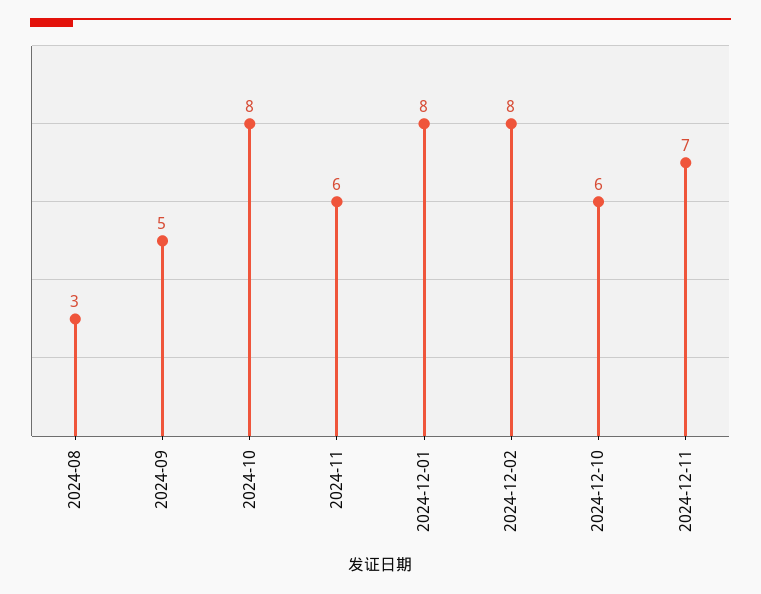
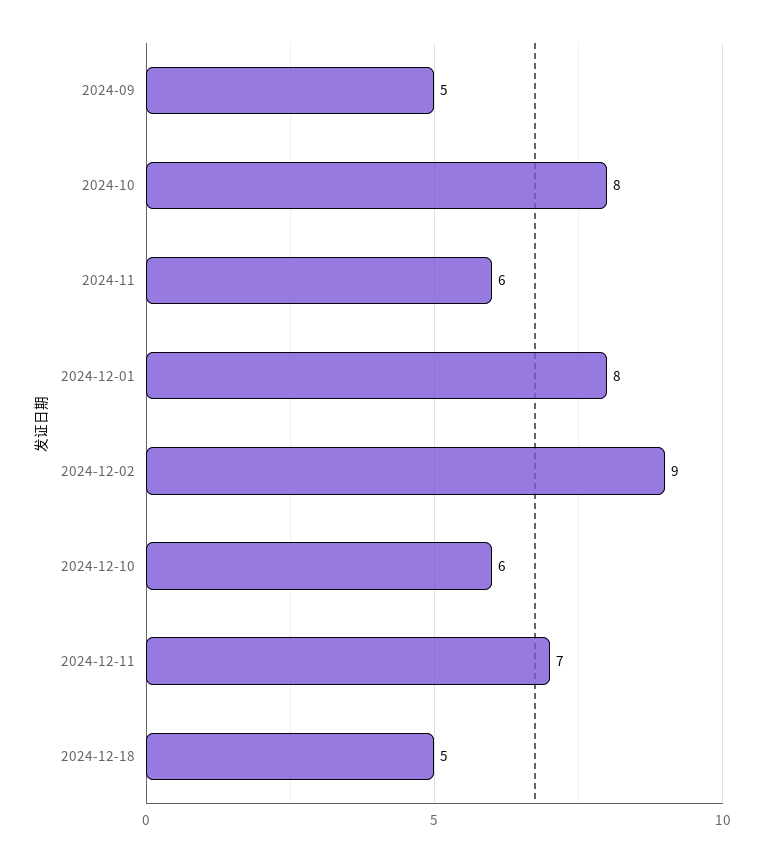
2024-08: 3 -> none
2024-12-02: 8 -> 9
2024-12-18: none -> 5

